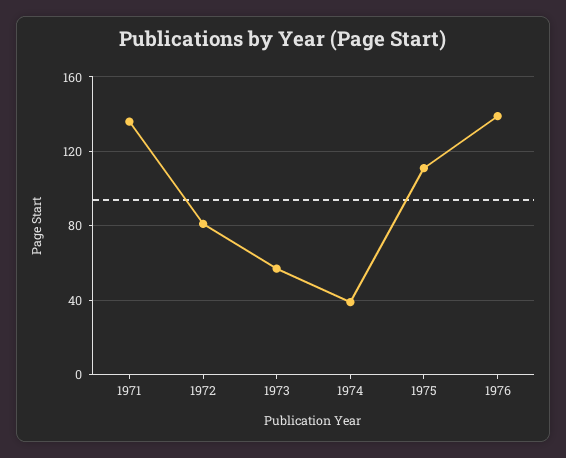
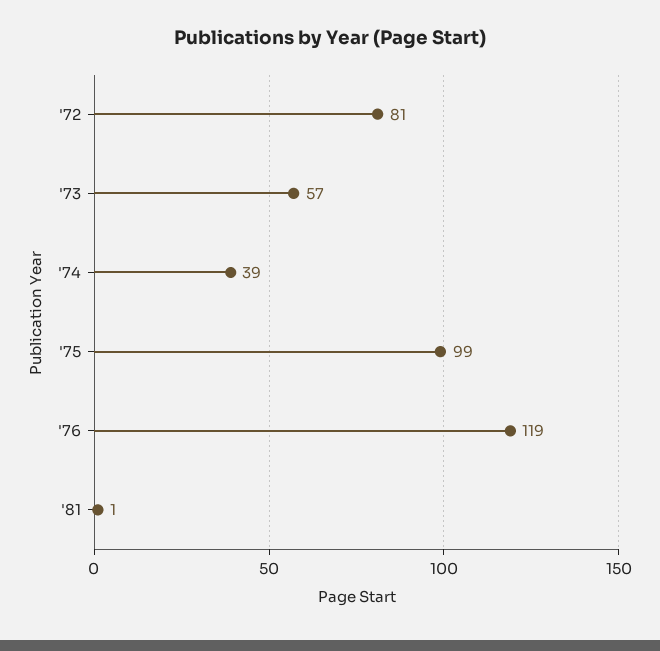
1971: 135 -> none
1975: 110 -> 99
1976: 140 -> 119
'81: none -> 1

